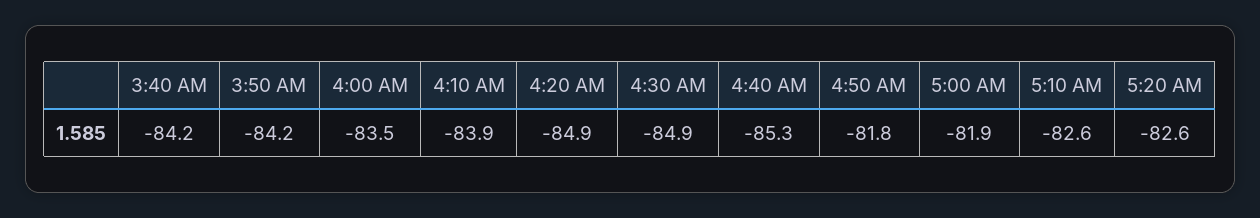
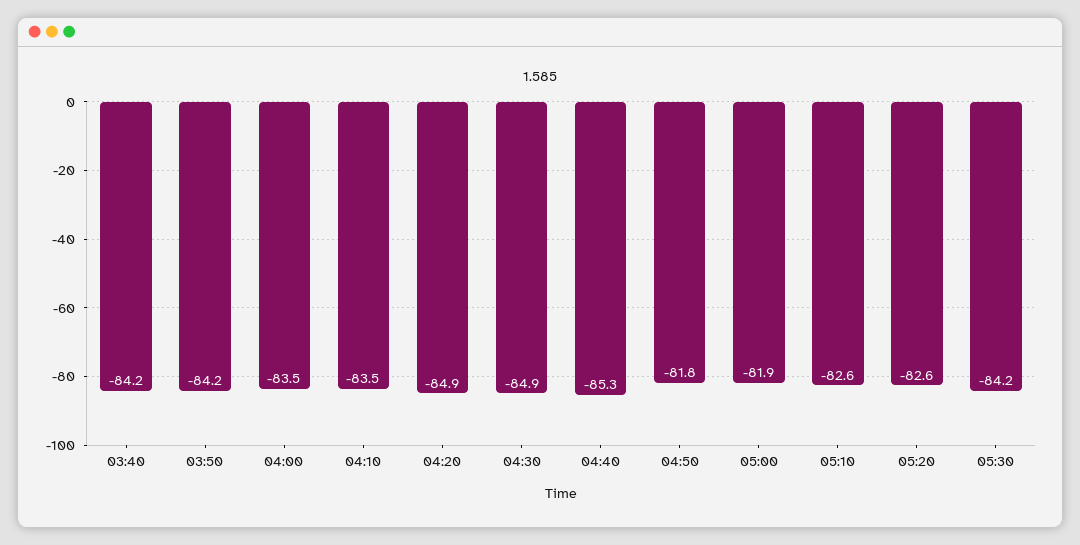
4:10 AM: -83.9 -> -83.5
05:30: none -> -84.2

